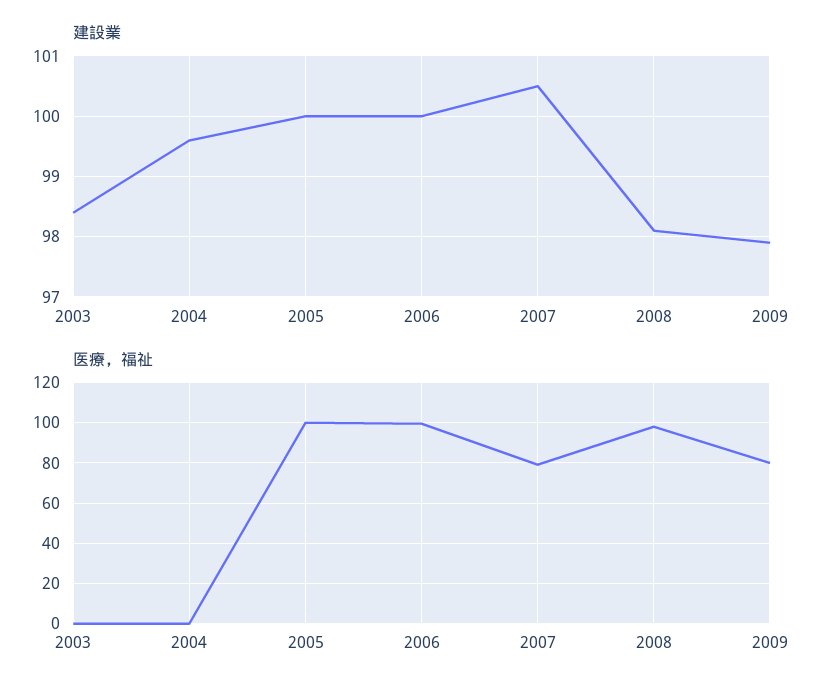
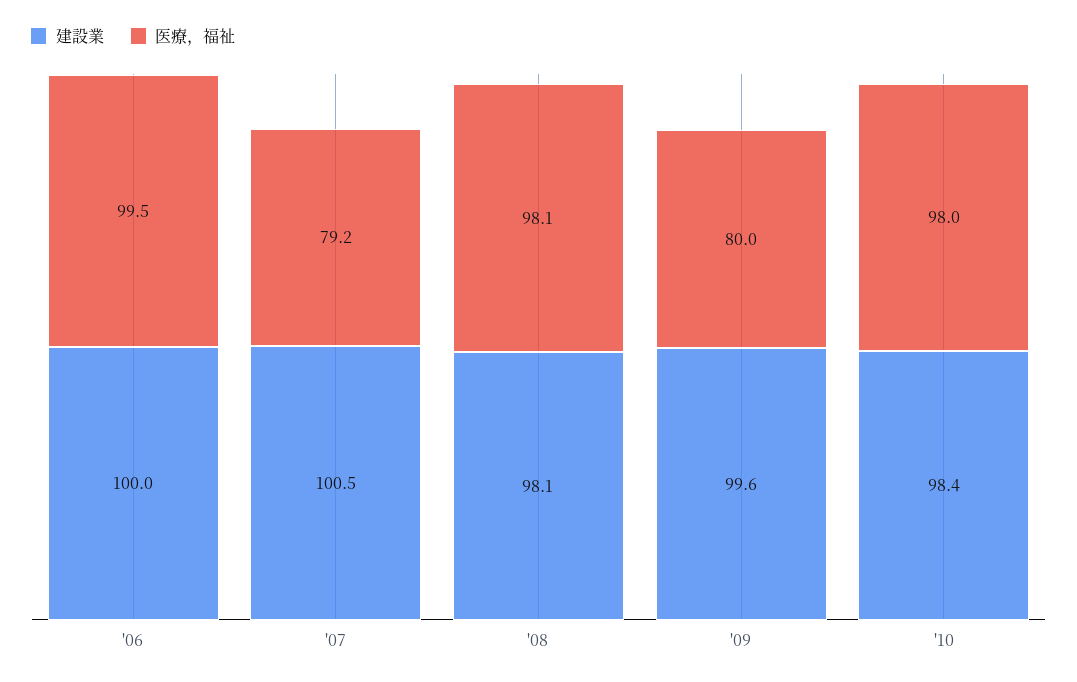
建設業, 2003: 98.4 -> none
建設業, 2004: 99.6 -> none
建設業, 2005: 100 -> none
建設業, 2009: 97.9 -> 99.6
医療，福祉, 2003: 0 -> none
医療，福祉, 2004: 0 -> none
医療，福祉, 2005: 100 -> none
建設業, '10: none -> 98.4
医療，福祉, '10: none -> 98

